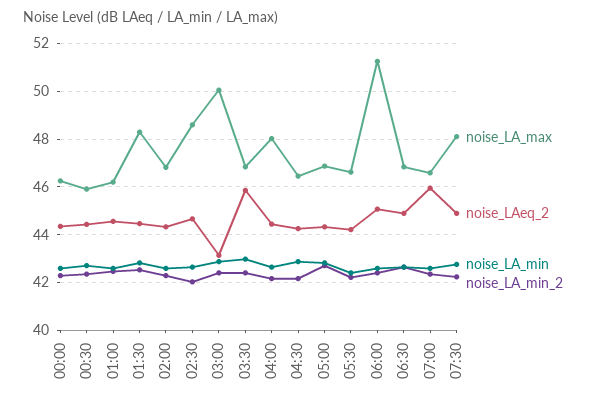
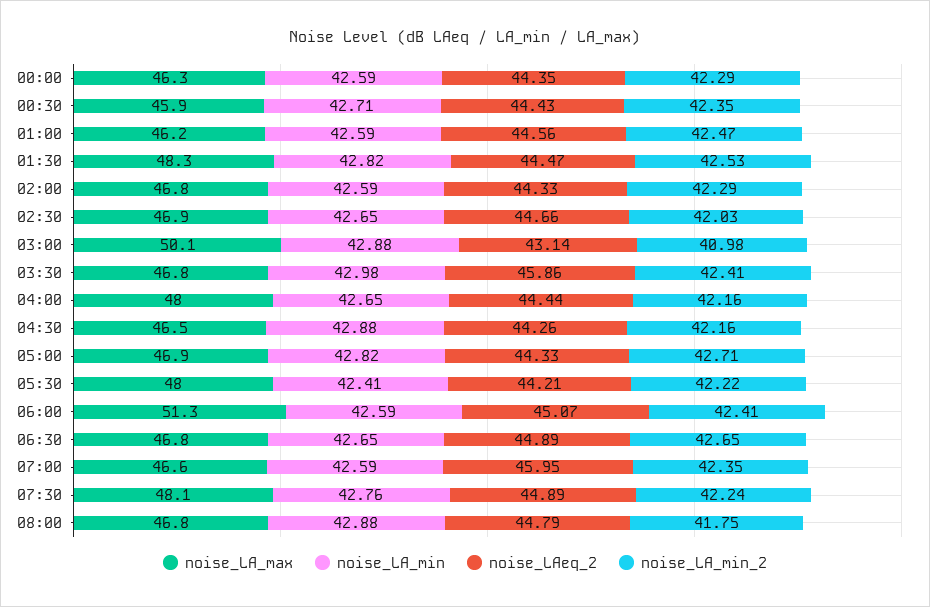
noise_LA_max, 02:30: 48.5 -> 46.9
noise_LA_min_2, 03:00: 42.5 -> 40.98
noise_LA_max, 05:30: 46.5 -> 48
noise_LA_max, 08:00: none -> 46.8
noise_LA_min, 08:00: none -> 42.88
noise_LAeq_2, 08:00: none -> 44.79
noise_LA_min_2, 08:00: none -> 41.75

